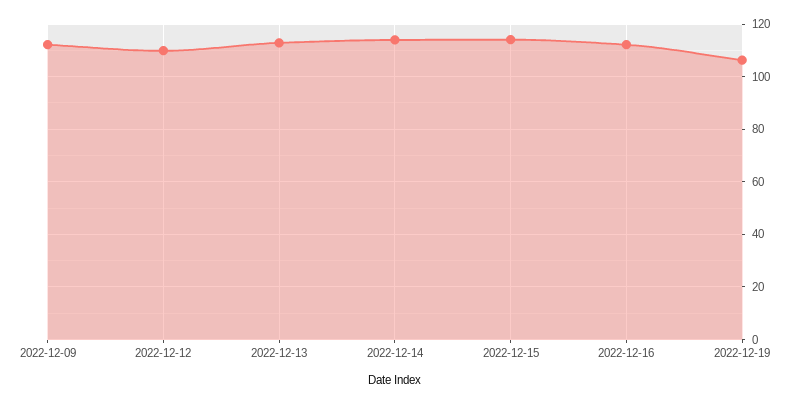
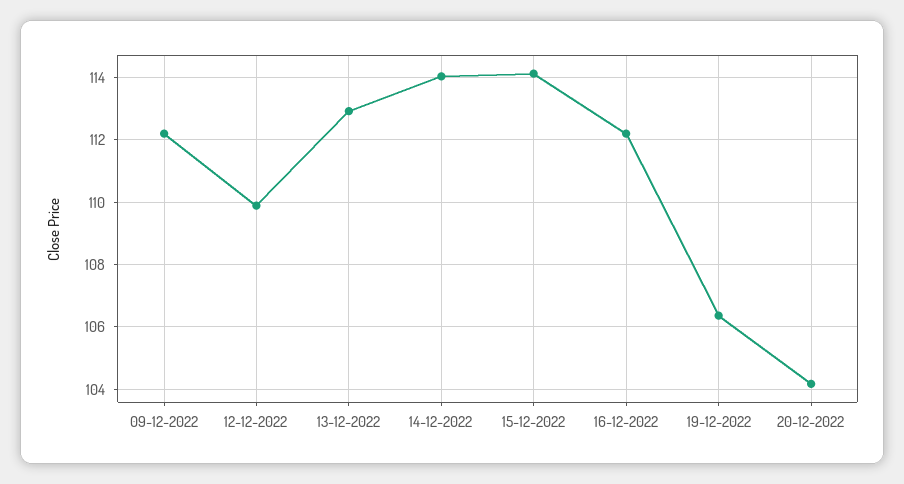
20-12-2022: none -> 104.2

